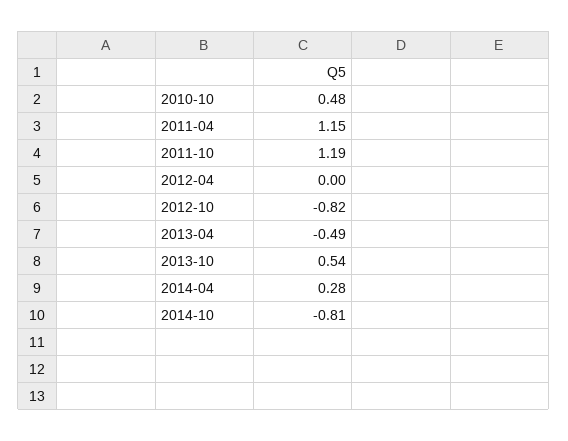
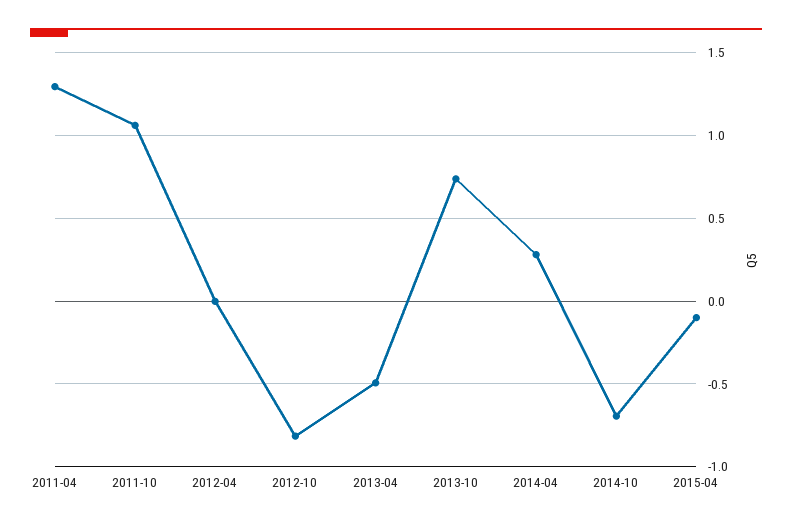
2010-10: 0.48 -> none
2011-04: 1.15 -> 1.3
2011-10: 1.19 -> 1.05
2013-10: 0.54 -> 0.75
2014-10: -0.81 -> -0.7
2015-04: none -> -0.1

